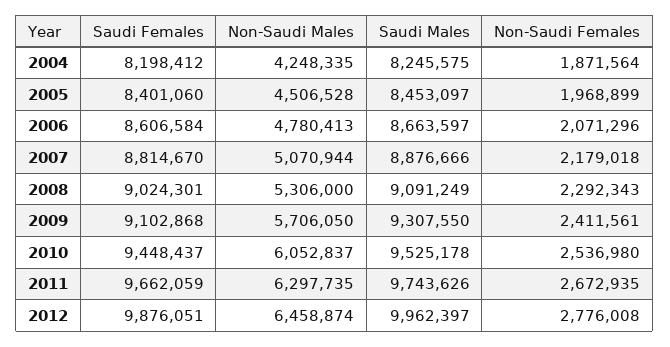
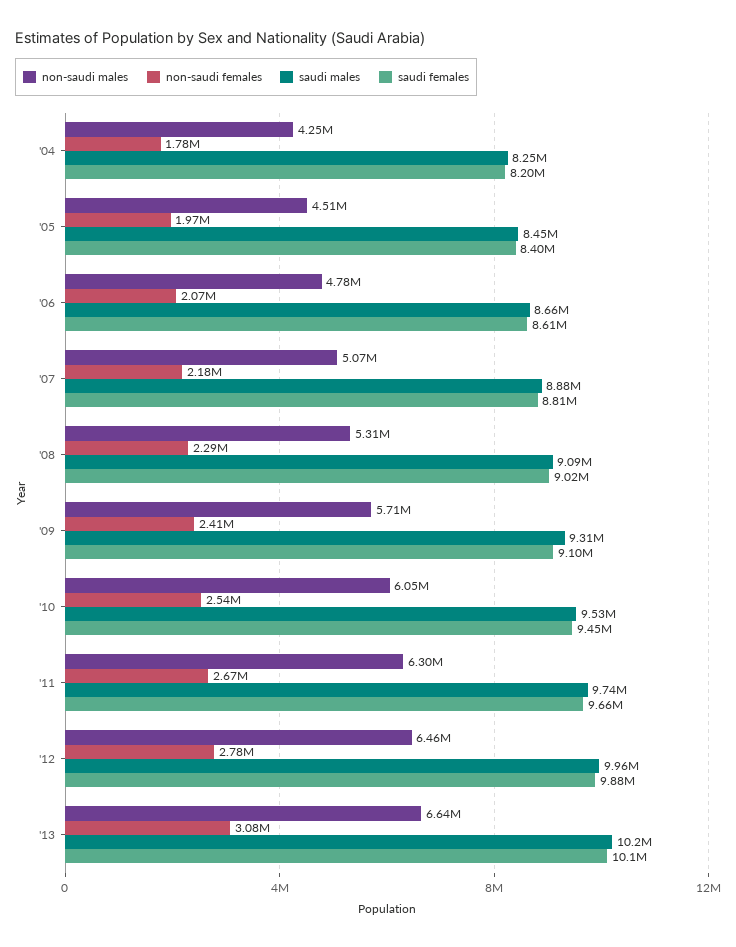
Non-Saudi Females, 2004: 1871564 -> 1780000
Non-Saudi Males, '13: none -> 6640000
Non-Saudi Females, '13: none -> 3080000
Saudi Males, '13: none -> 10200000
Saudi Females, '13: none -> 10100000

